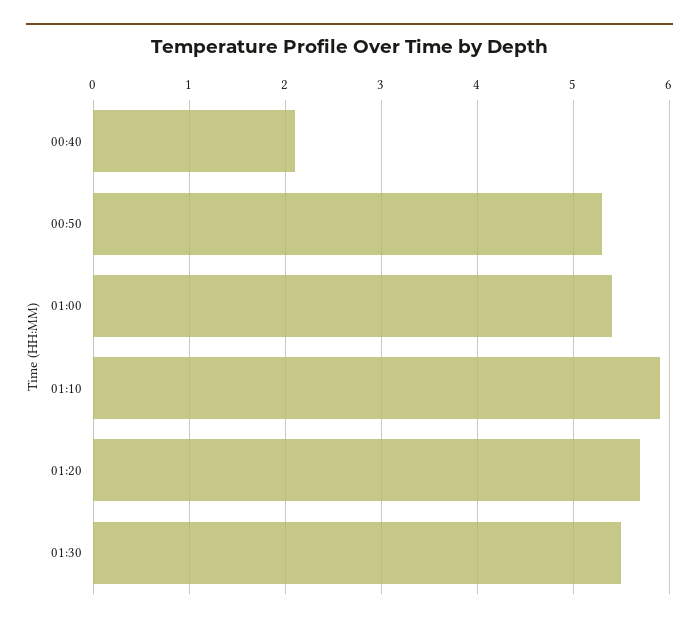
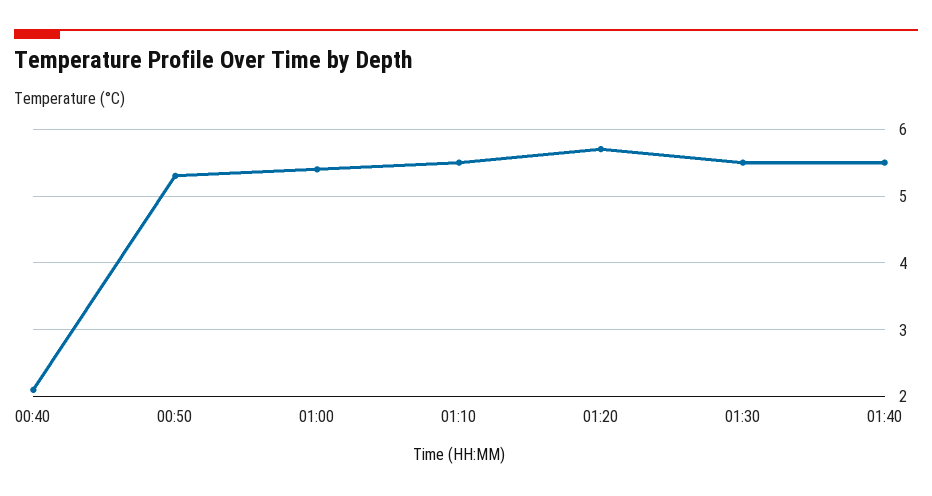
01:10: 5.9 -> 5.5
01:40: none -> 5.5

